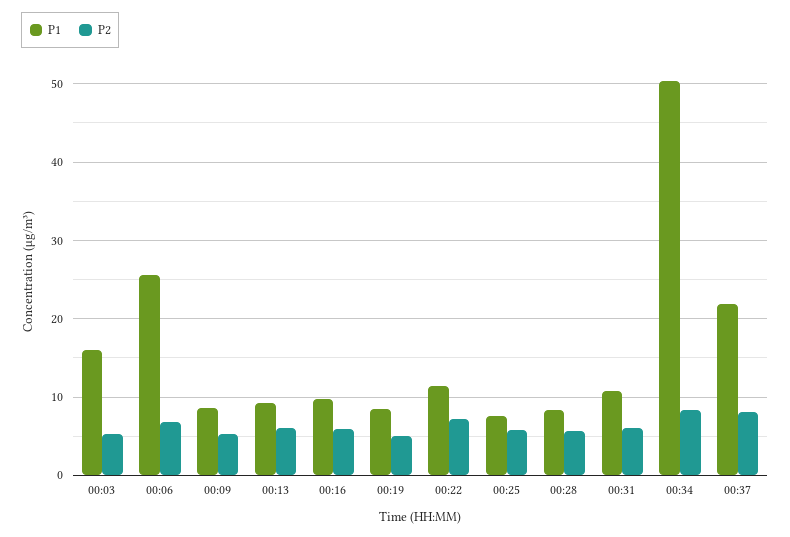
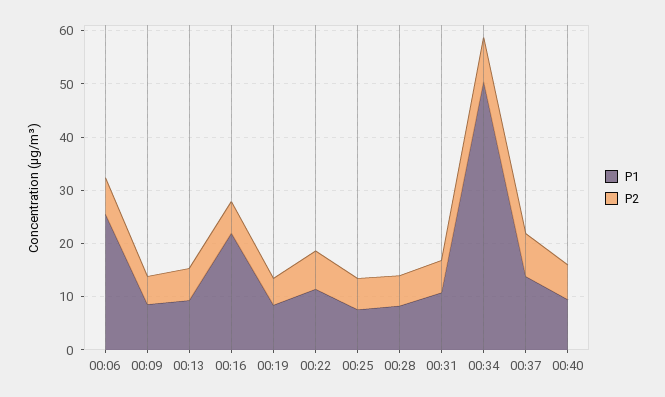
P1, 00:03: 16 -> none
P2, 00:03: 5 -> none
P1, 00:16: 10 -> 22
P1, 00:37: 22 -> 14
P1, 00:40: none -> 10
P2, 00:40: none -> 6

